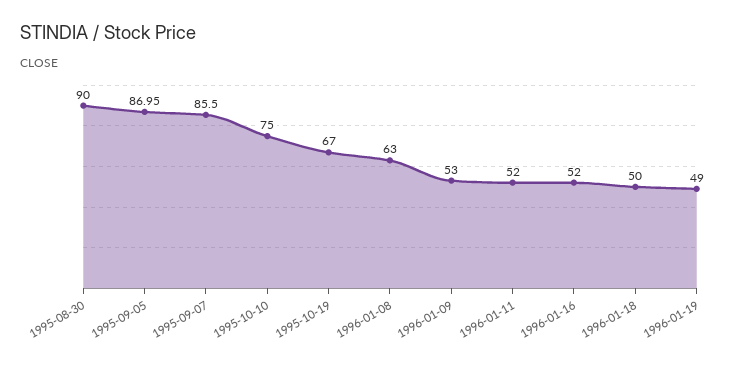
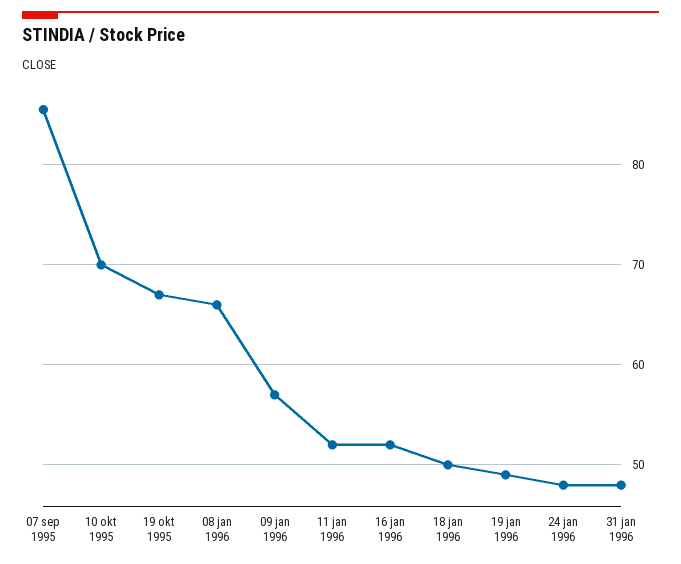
1995-08-30: 90 -> none
1995-09-05: 86.95 -> none
1995-10-10: 75 -> 70
1996-01-08: 63 -> 66
1996-01-09: 53 -> 57
24 jan 1996: none -> 48
31 jan 1996: none -> 48

